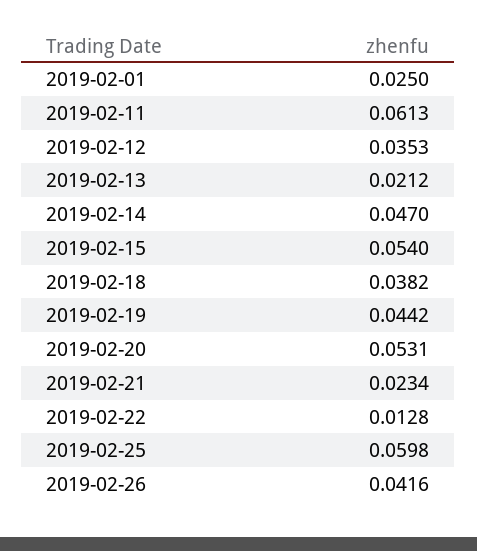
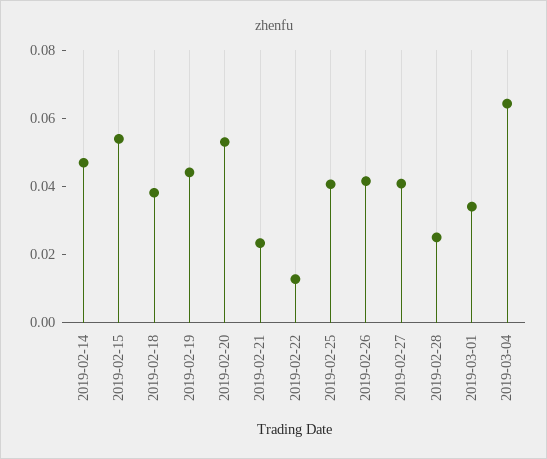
2019-02-01: 0.025 -> none
2019-02-11: 0.0613 -> none
2019-02-12: 0.0353 -> none
2019-02-13: 0.0212 -> none
2019-02-25: 0.0598 -> 0.04
2019-02-27: none -> 0.04
2019-02-28: none -> 0.025
2019-03-01: none -> 0.035
2019-03-04: none -> 0.065

